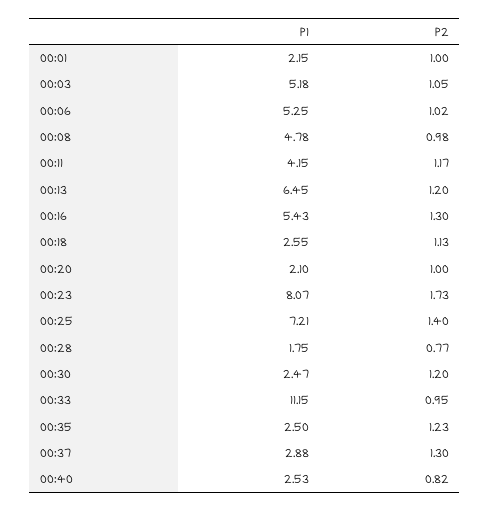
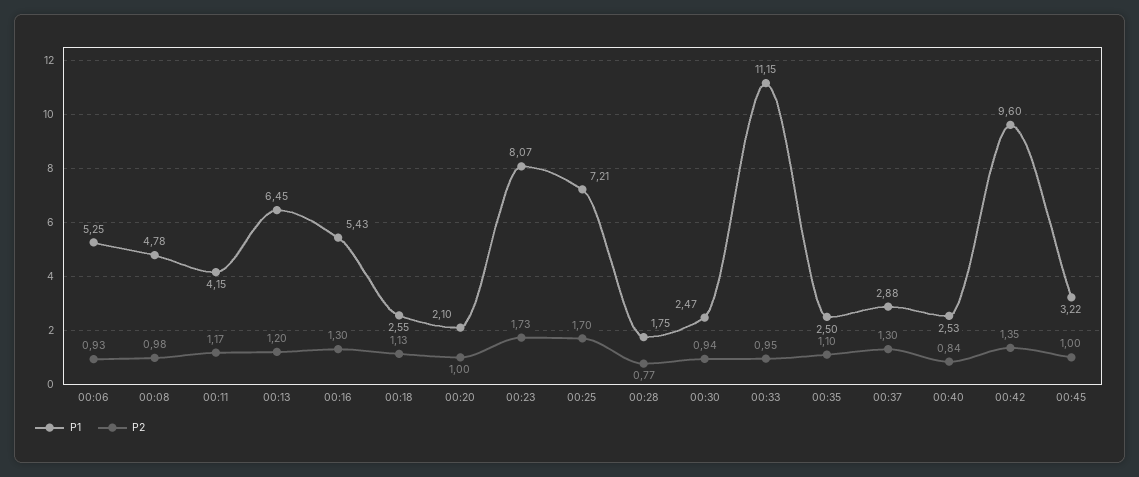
P1, 00:01: 2.15 -> none
P2, 00:01: 1 -> none
P1, 00:03: 5.18 -> none
P2, 00:03: 1.05 -> none
P2, 00:06: 1.02 -> 0.93
P2, 00:25: 1.4 -> 1.7
P2, 00:30: 1.2 -> 0.94
P2, 00:35: 1.23 -> 1.1
P2, 00:40: 0.82 -> 0.84
P1, 00:42: none -> 9.6
P2, 00:42: none -> 1.35
P1, 00:45: none -> 3.22
P2, 00:45: none -> 1

